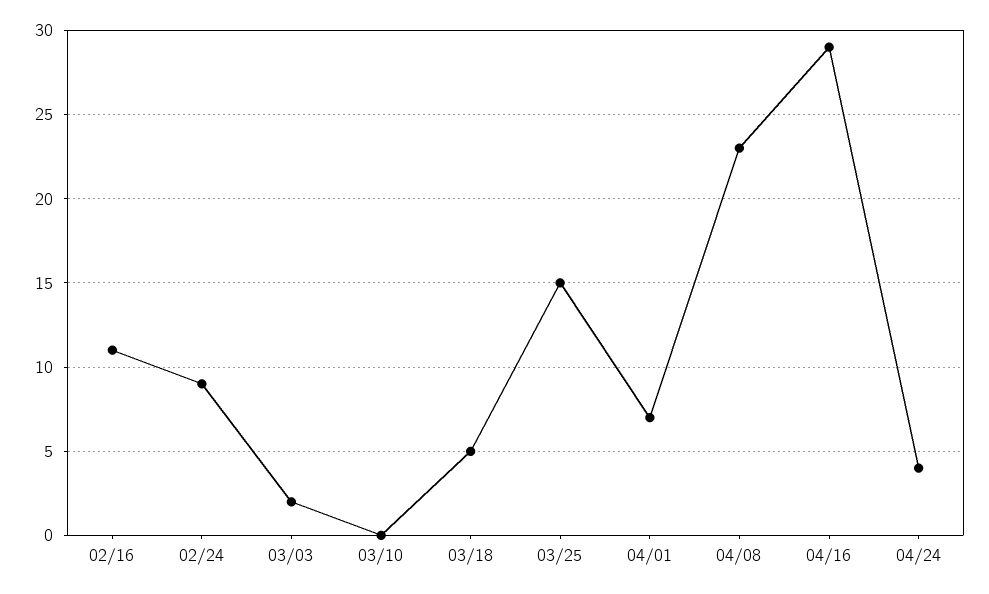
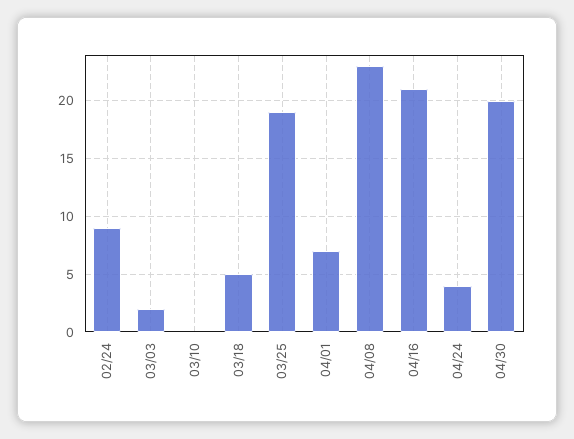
02/16: 11 -> none
03/25: 15 -> 19
04/16: 29 -> 21
04/30: none -> 20

